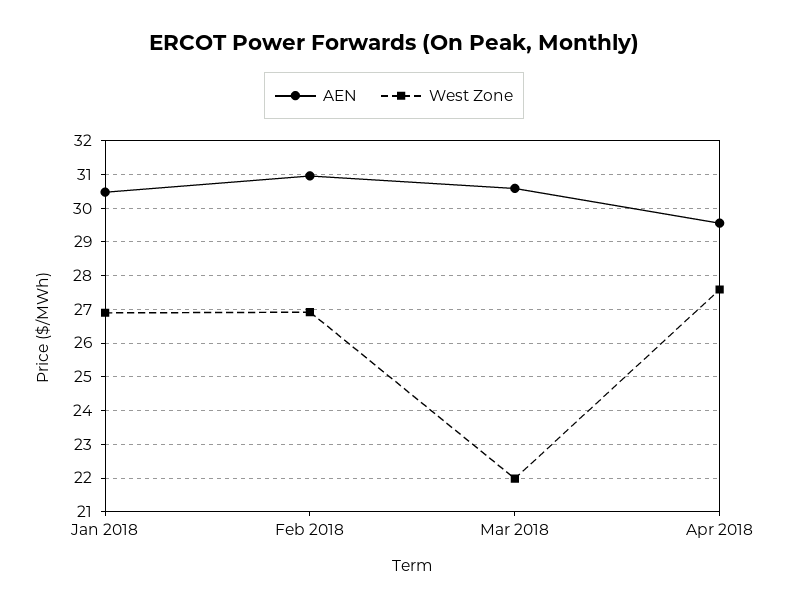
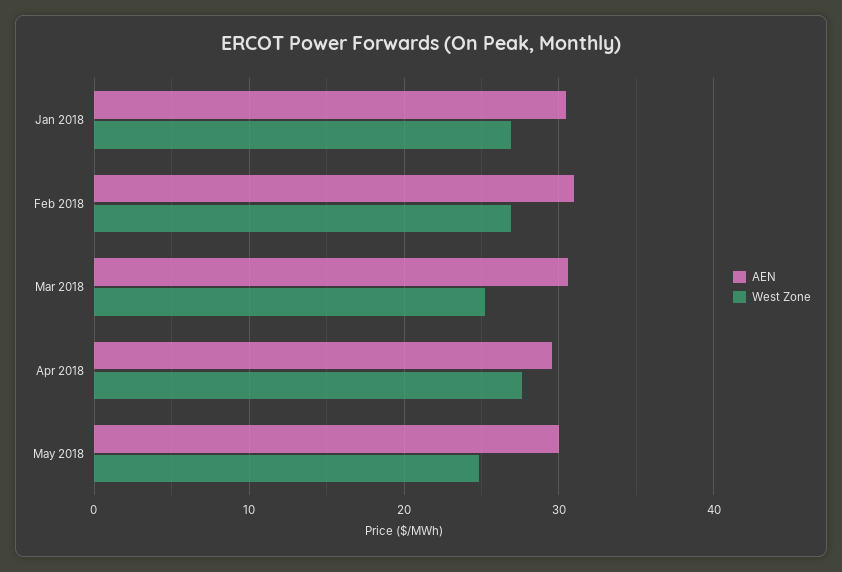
West Zone, Mar 2018: 22 -> 25
AEN, May 2018: none -> 30
West Zone, May 2018: none -> 25

